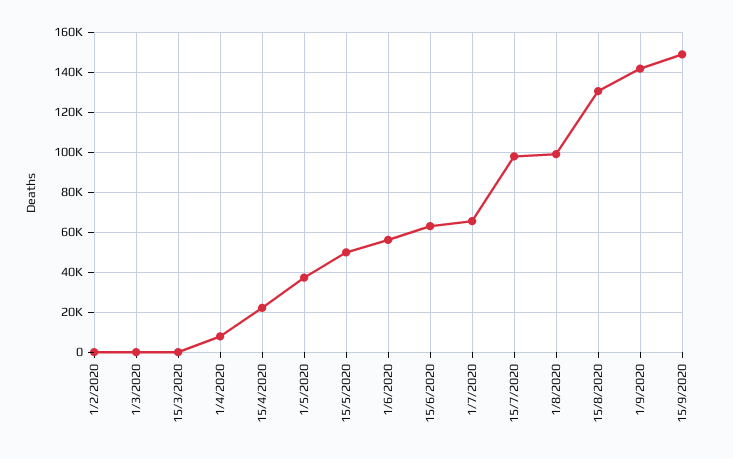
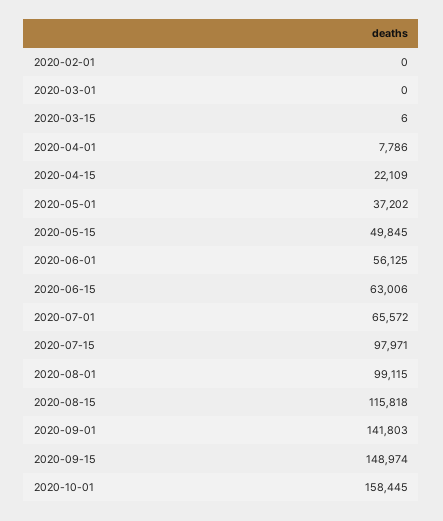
15/8/2020: 130000 -> 115818
2020-10-01: none -> 158445

